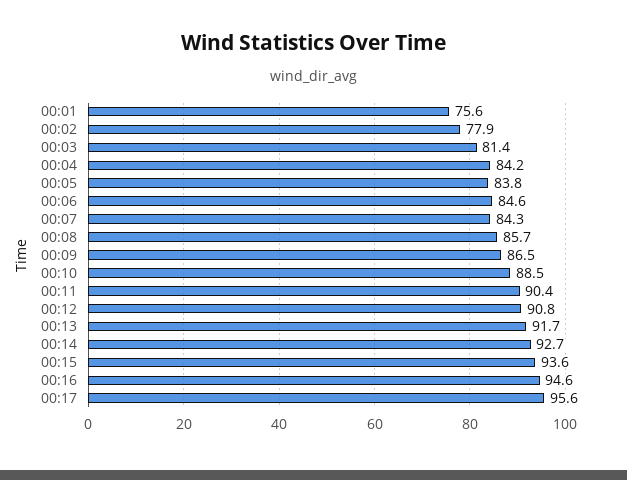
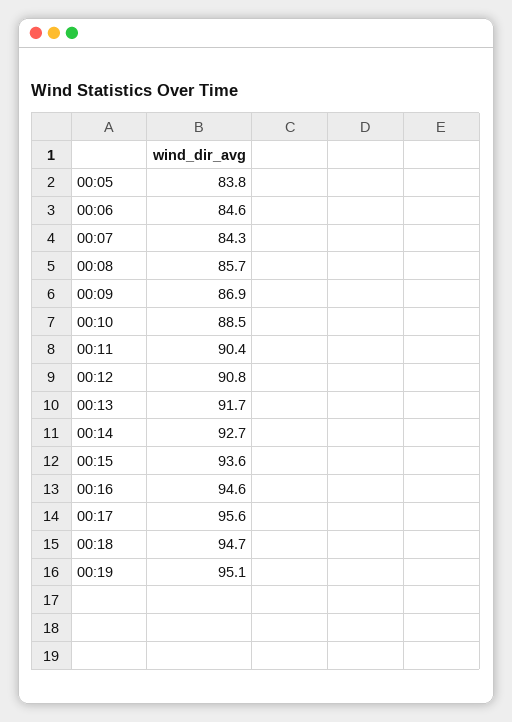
00:01: 75.6 -> none
00:02: 77.9 -> none
00:03: 81.4 -> none
00:04: 84.2 -> none
00:09: 86.5 -> 86.9
00:18: none -> 94.7
00:19: none -> 95.1

